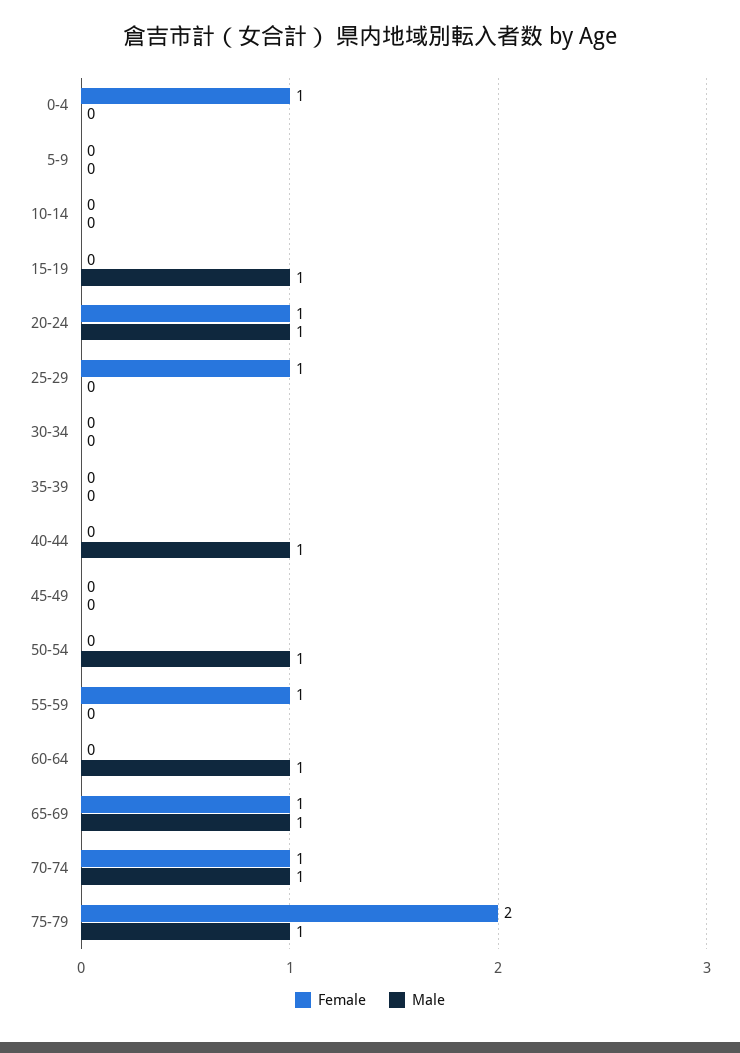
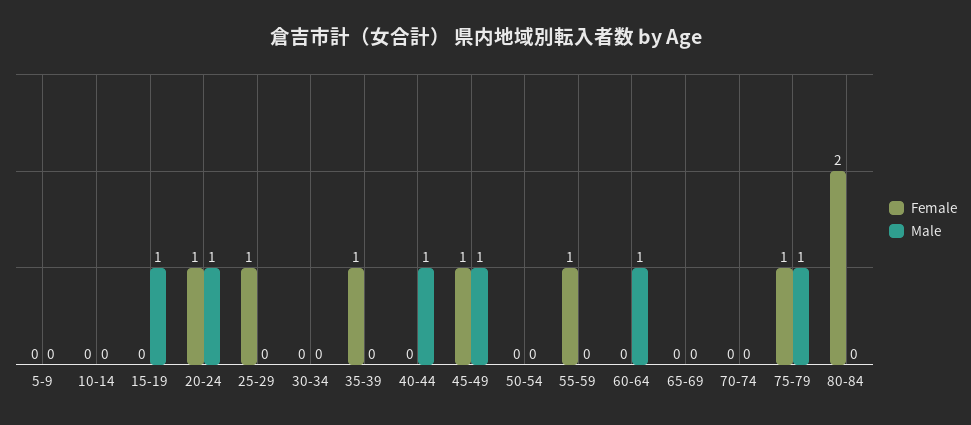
Female, 0-4: 1 -> none
Male, 0-4: 0 -> none
Female, 35-39: 0 -> 1
Female, 45-49: 0 -> 1
Male, 45-49: 0 -> 1
Male, 50-54: 1 -> 0
Female, 65-69: 1 -> 0
Male, 65-69: 1 -> 0
Female, 70-74: 1 -> 0
Male, 70-74: 1 -> 0
Female, 75-79: 2 -> 1
Female, 80-84: none -> 2
Male, 80-84: none -> 0

